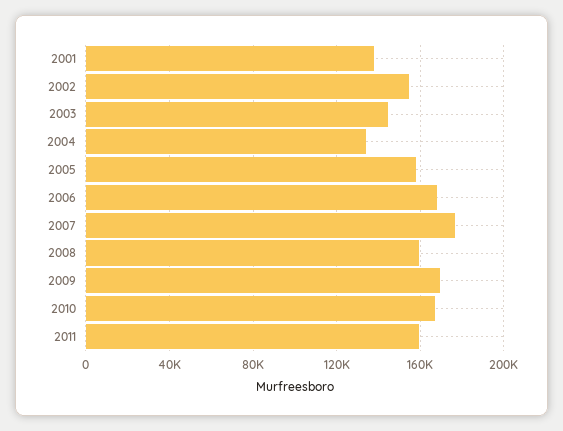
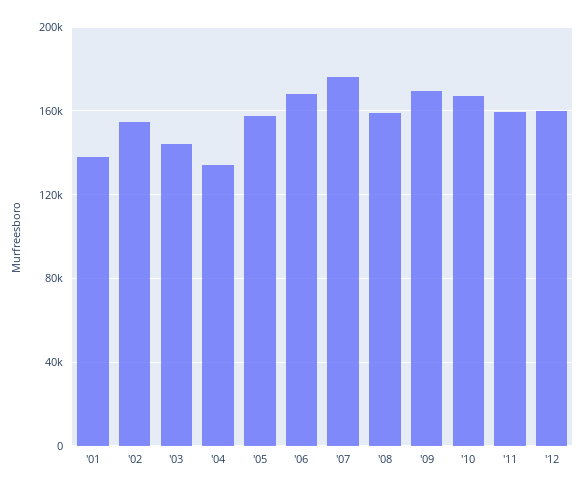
'12: none -> 160000

